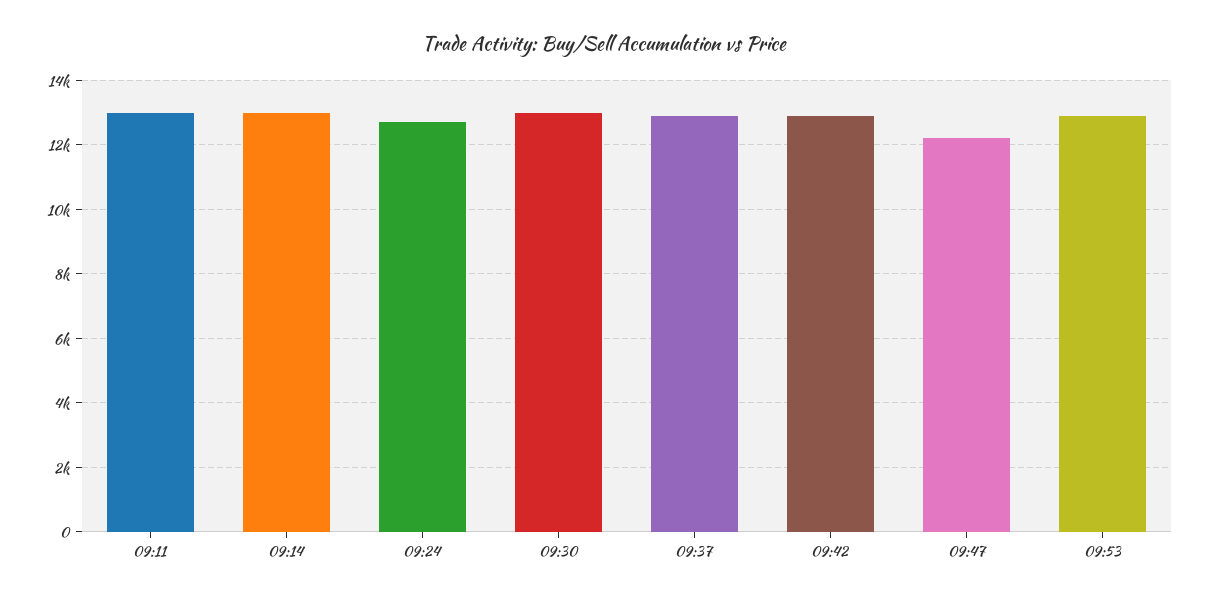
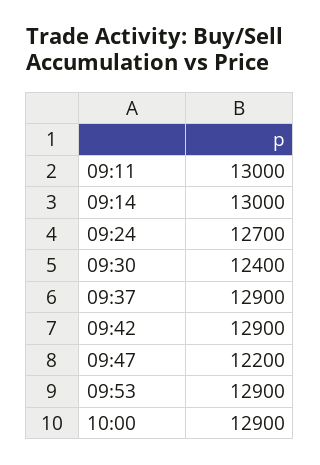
09:30: 13000 -> 12400
10:00: none -> 12900

